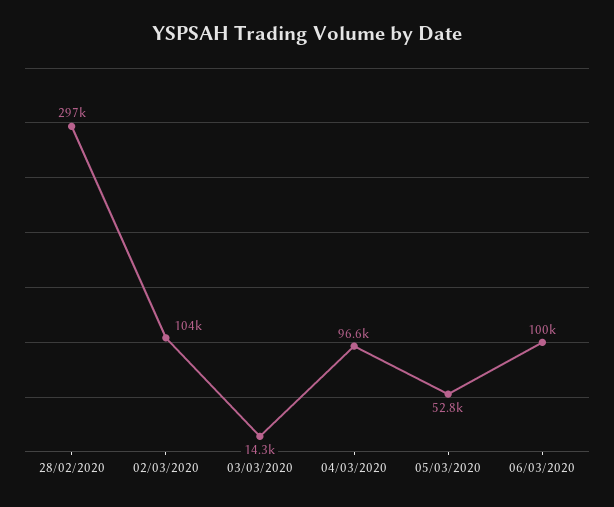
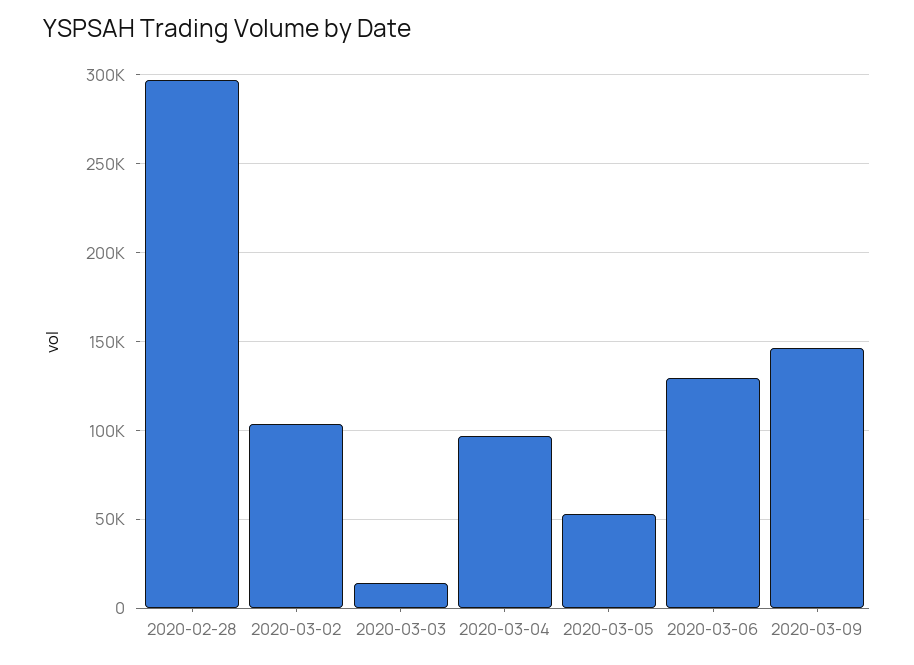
06/03/2020: 100000 -> 130000
2020-03-09: none -> 145000

